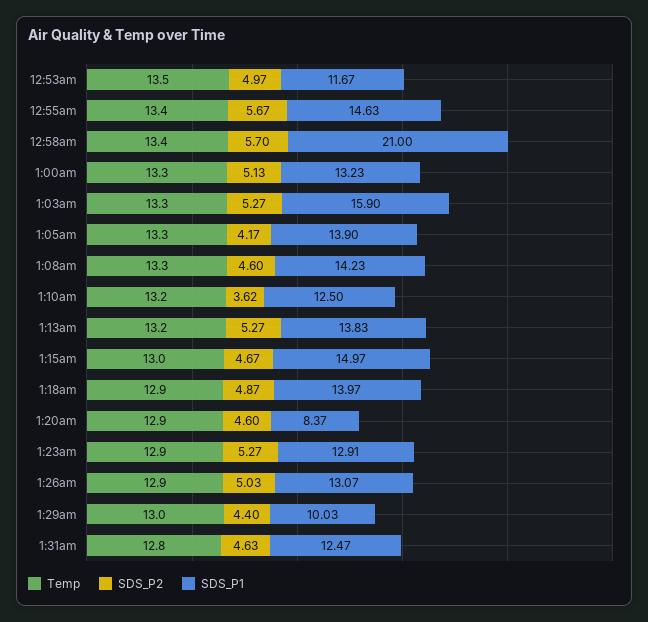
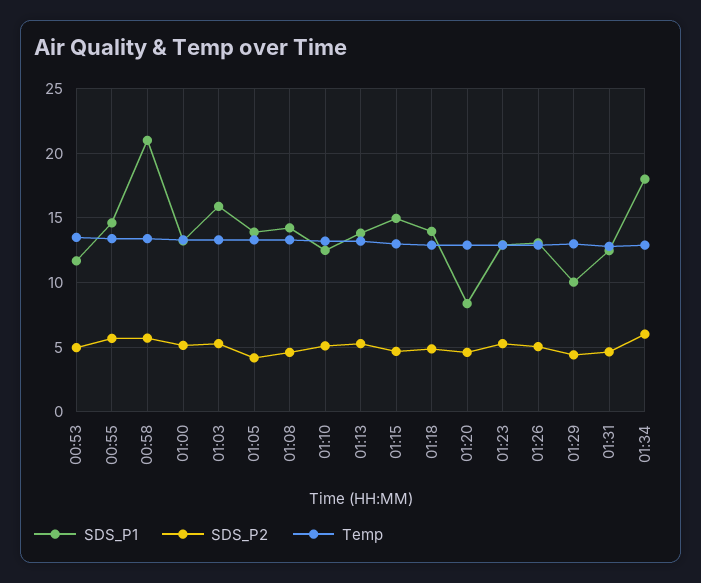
SDS_P2, 1:10am: 3.62 -> 5
SDS_P1, 01:34: none -> 18
SDS_P2, 01:34: none -> 6
Temp, 01:34: none -> 13

